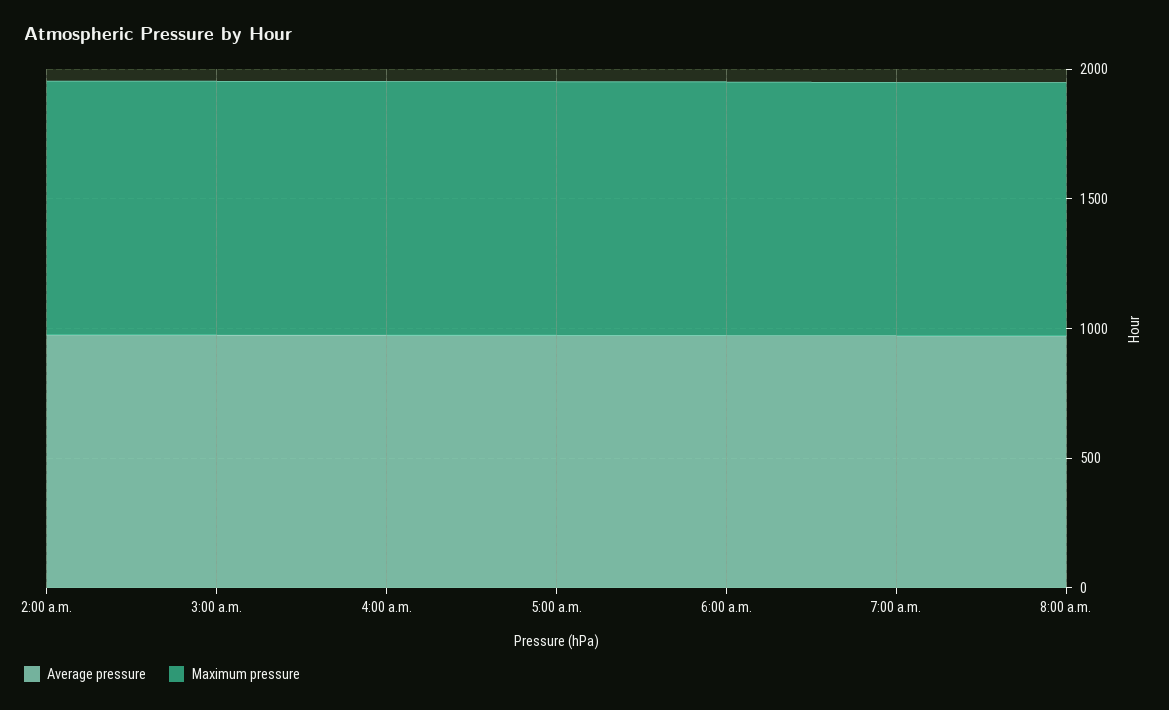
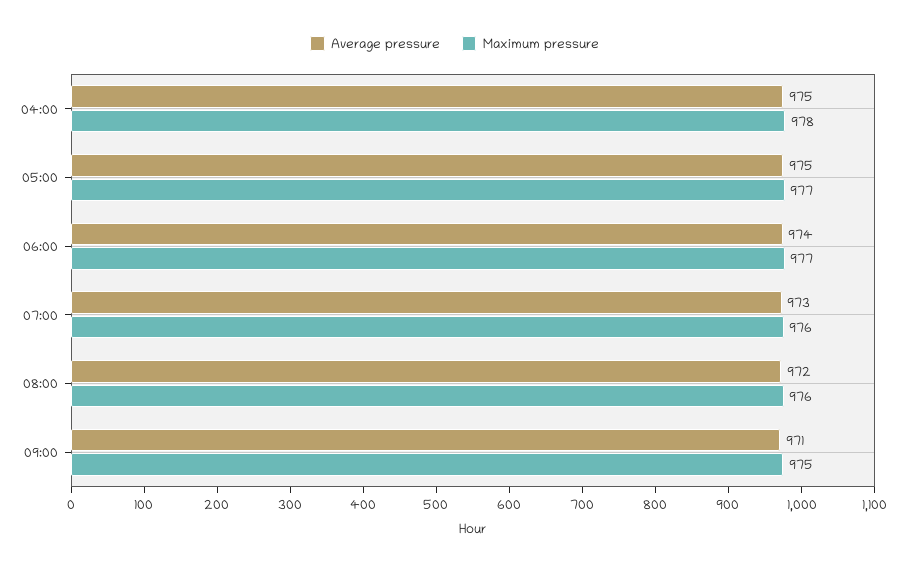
Average pressure, 2:00 a.m.: 1000 -> none
Maximum pressure, 2:00 a.m.: 1000 -> none
Average pressure, 3:00 a.m.: 1000 -> none
Maximum pressure, 3:00 a.m.: 1000 -> none
Average pressure, 09:00: none -> 971
Maximum pressure, 09:00: none -> 975

